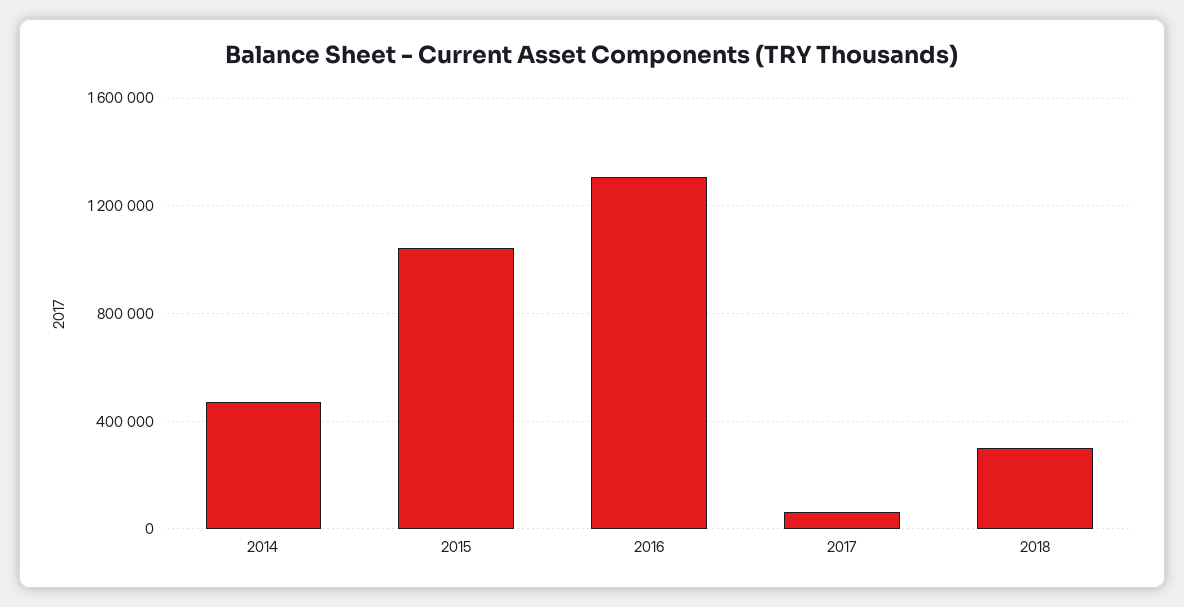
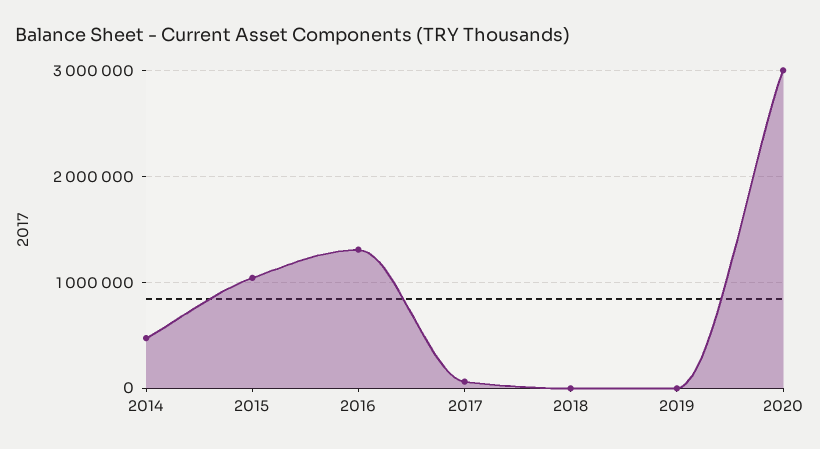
2018: 300000 -> 0
2019: none -> 0
2020: none -> 3000000

